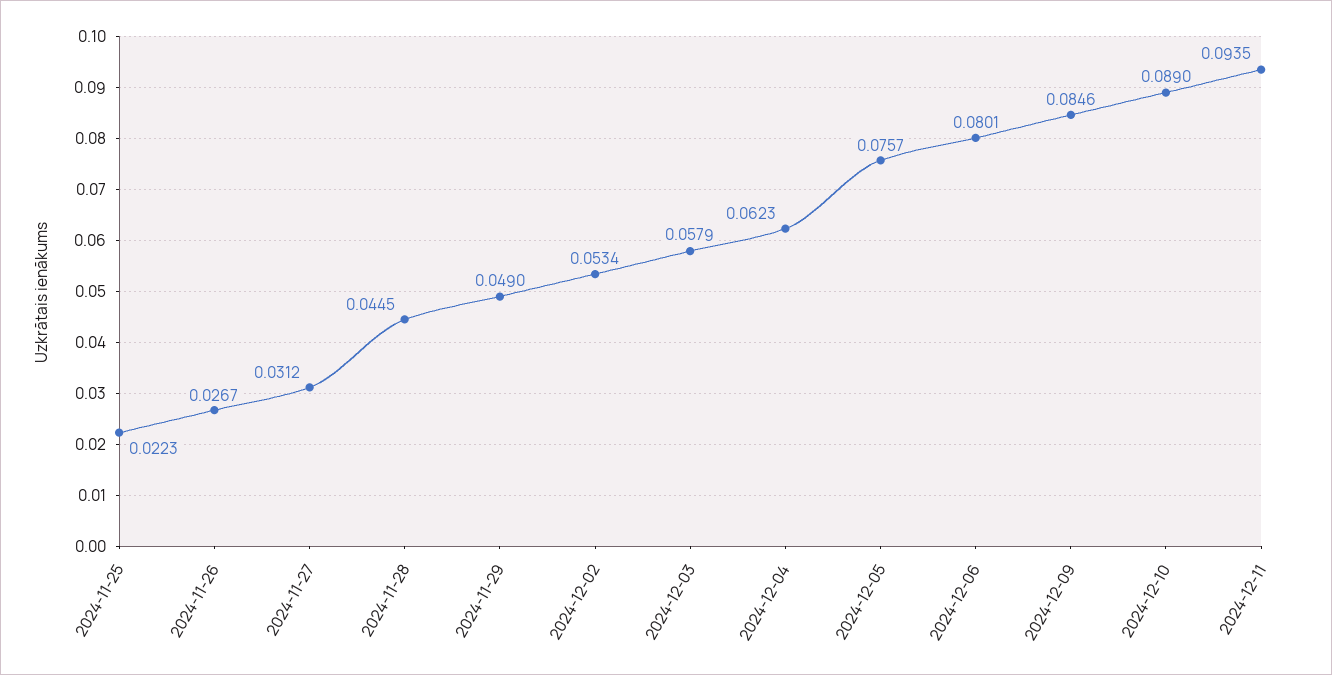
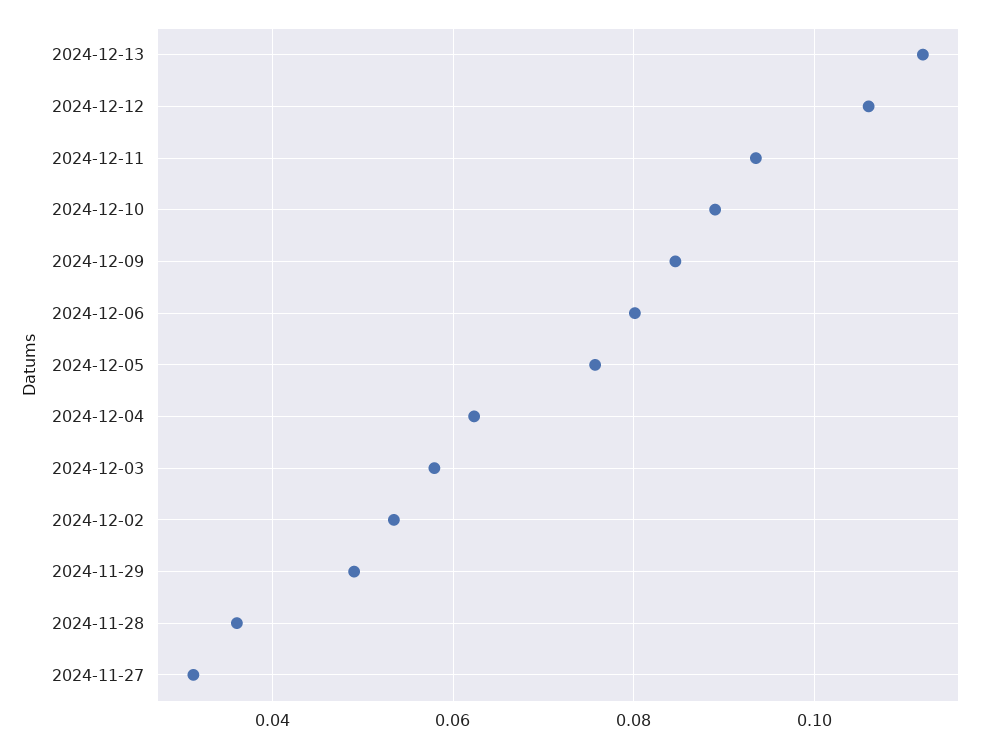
2024-11-25: 0.0223 -> none
2024-11-26: 0.0267 -> none
2024-11-28: 0.0445 -> 0.036
2024-12-13: none -> 0.112
2024-12-12: none -> 0.106

